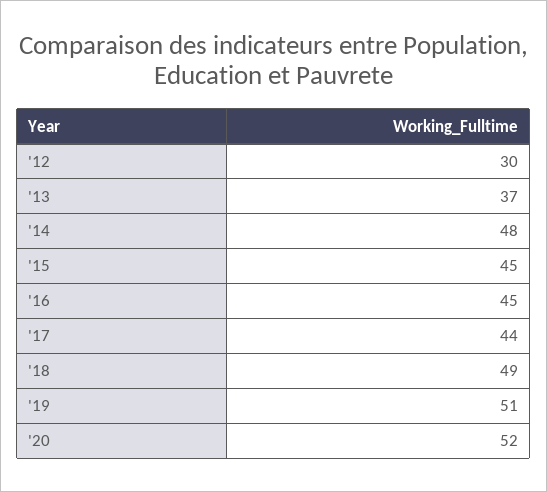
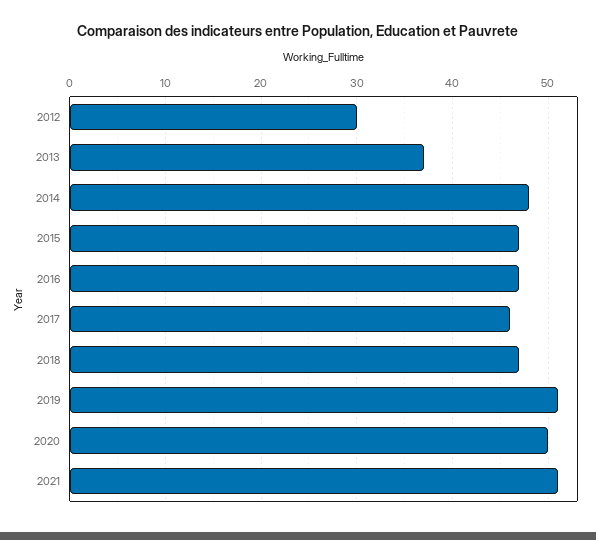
'15: 45 -> 47
'16: 45 -> 47
'17: 44 -> 46
'18: 49 -> 47
'20: 52 -> 50
2021: none -> 51

